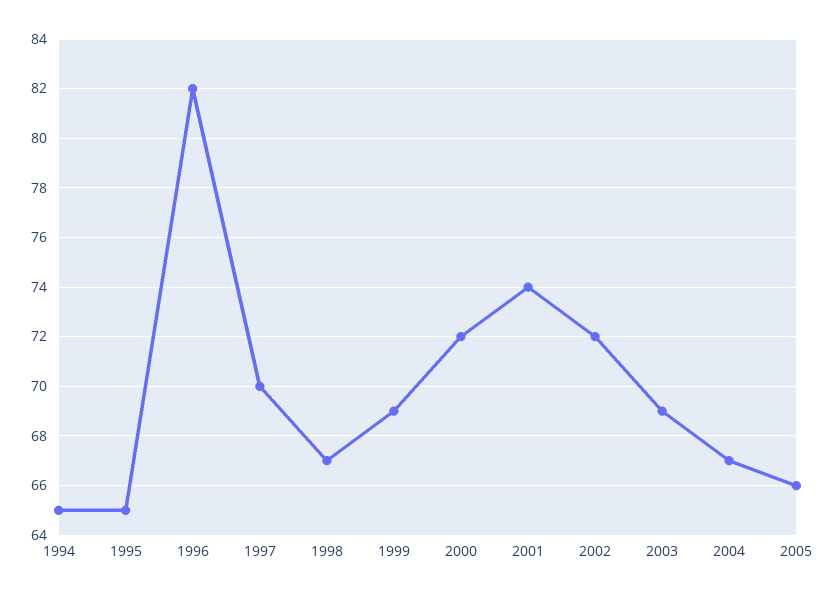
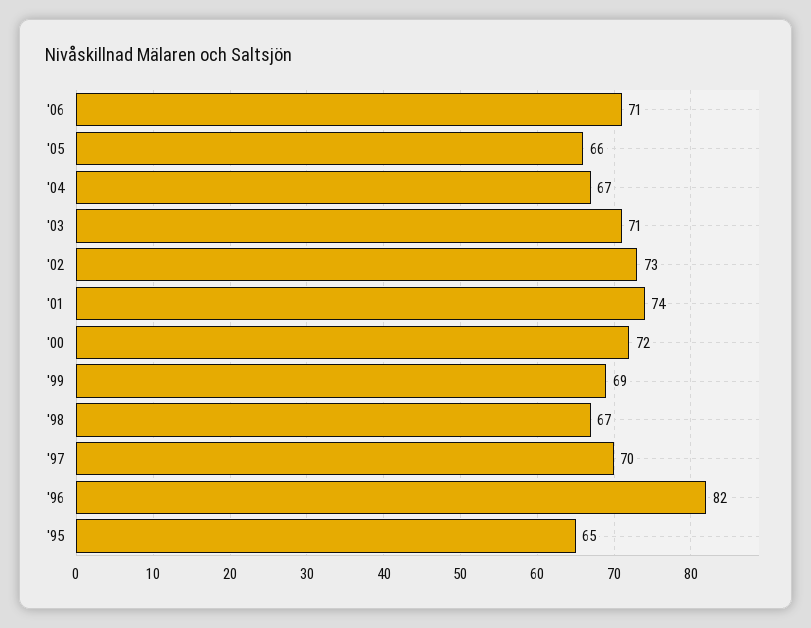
1994: 65 -> none
2002: 72 -> 73
2003: 69 -> 71
'06: none -> 71

